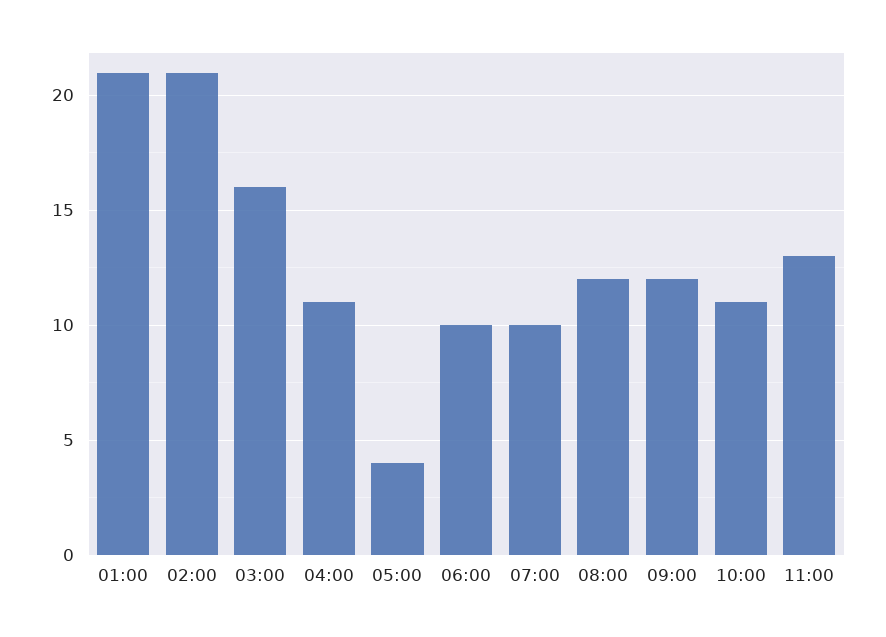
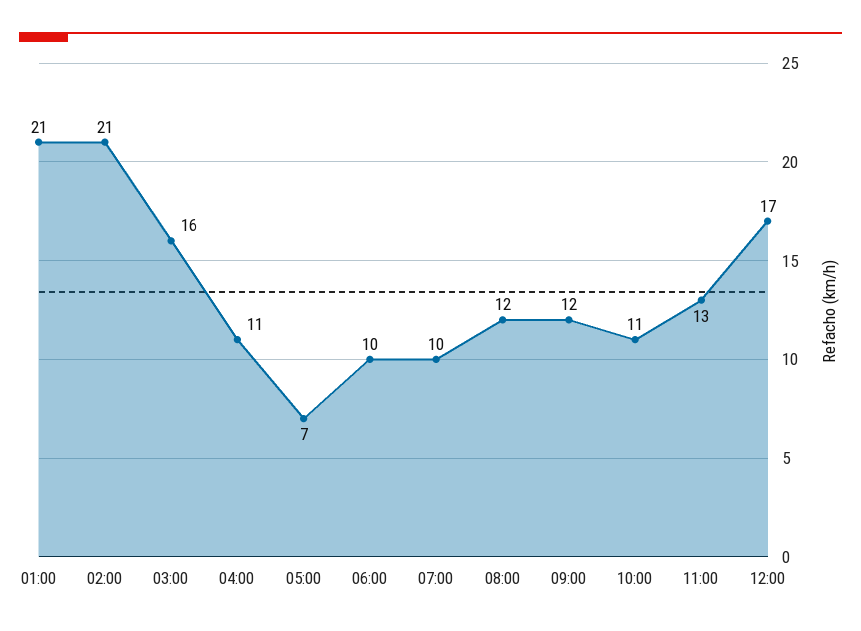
05:00: 4 -> 7
12:00: none -> 17

